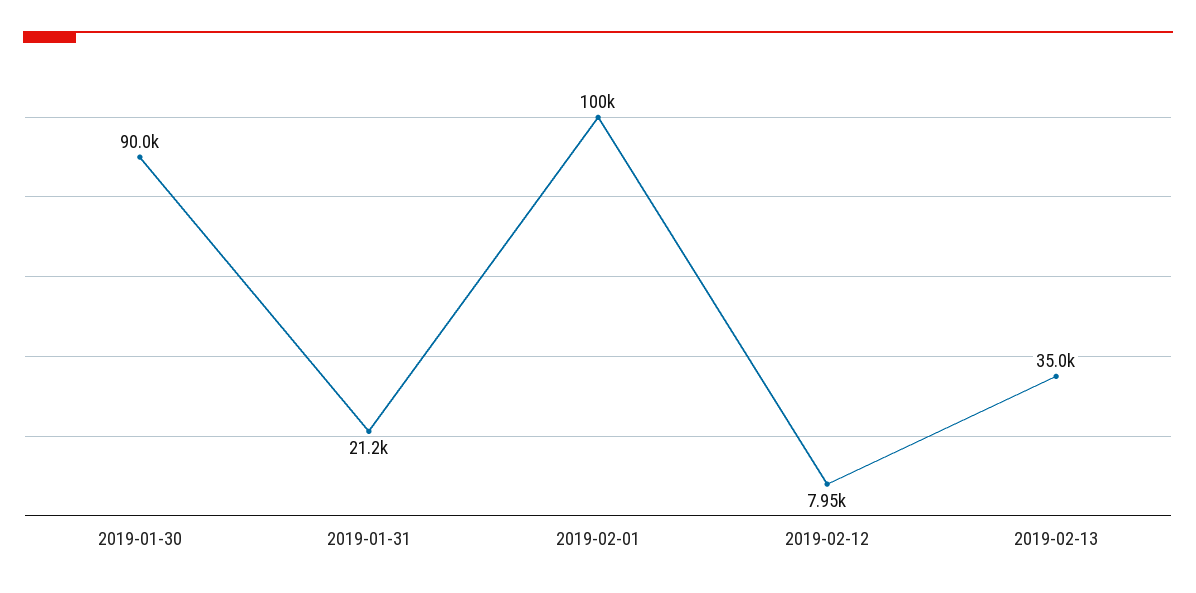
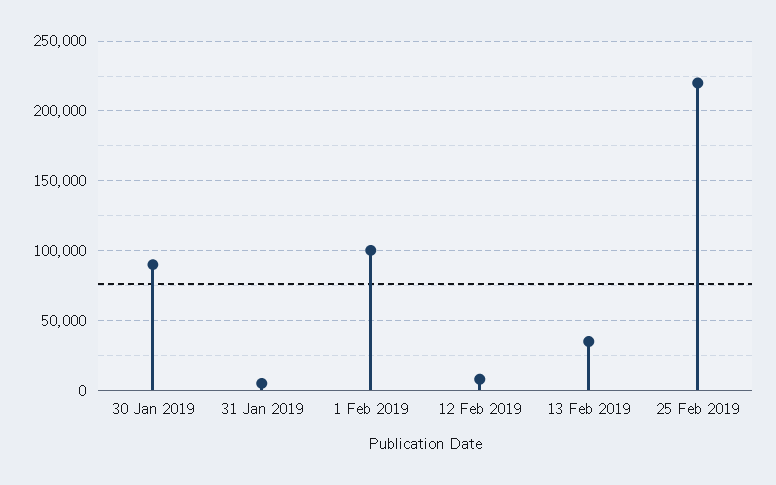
2019-01-31: 21200 -> 5000
25 Feb 2019: none -> 220000

